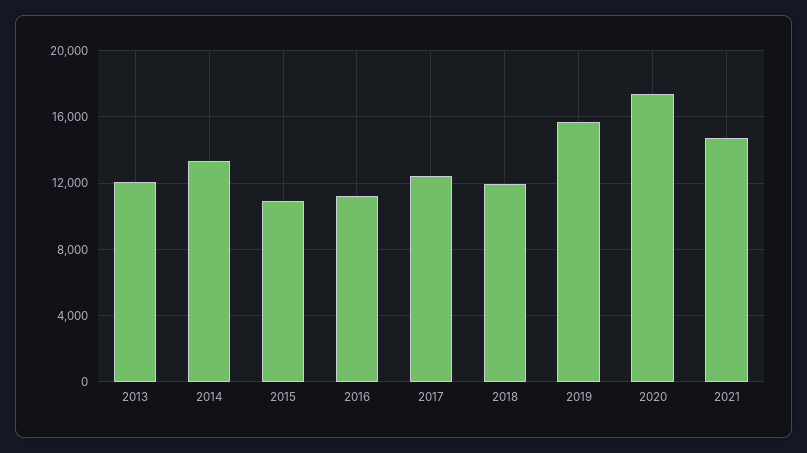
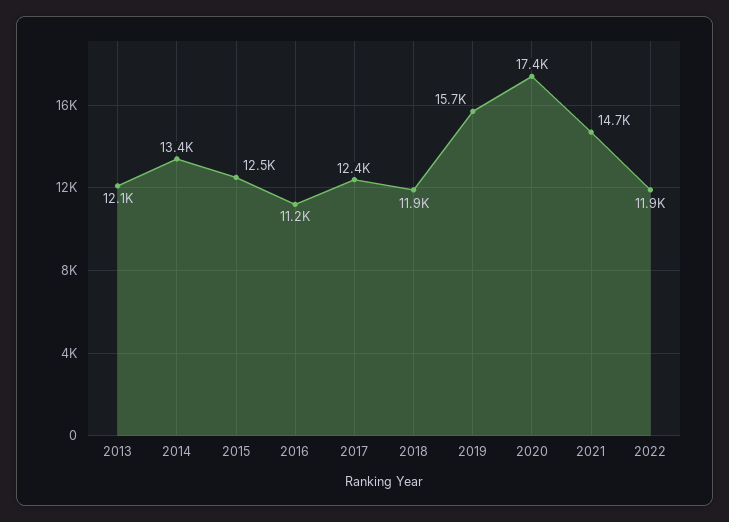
2015: 11000 -> 12500
2022: none -> 11900

